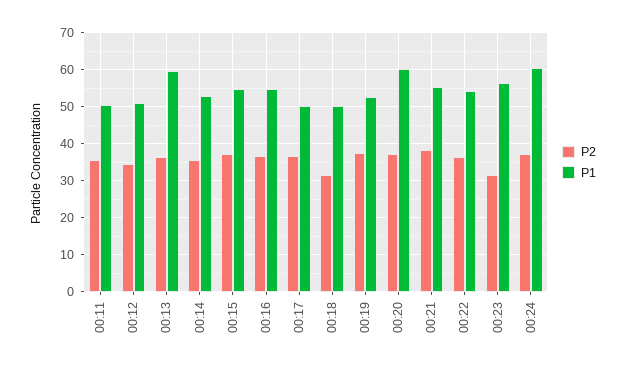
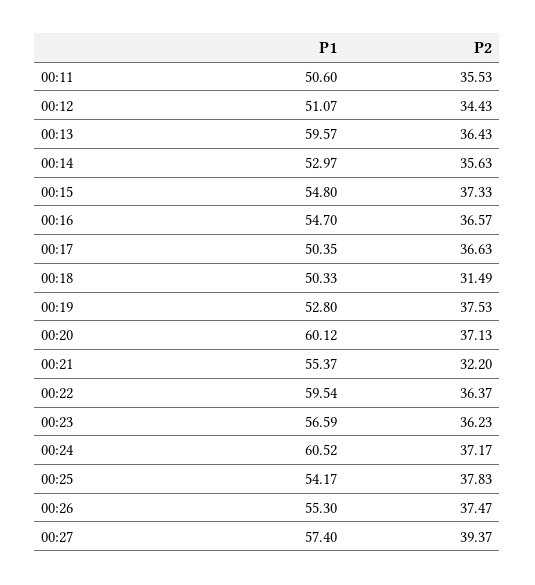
P2, 00:21: 38 -> 32.2
P1, 00:22: 54 -> 59.54
P2, 00:23: 32 -> 36.23
P1, 00:25: none -> 54.17
P2, 00:25: none -> 37.83
P1, 00:26: none -> 55.3
P2, 00:26: none -> 37.47
P1, 00:27: none -> 57.4
P2, 00:27: none -> 39.37

